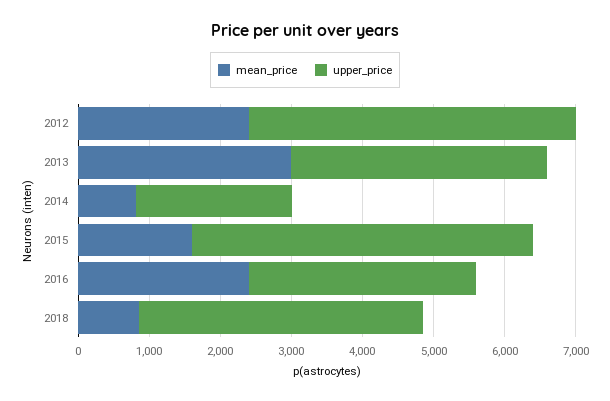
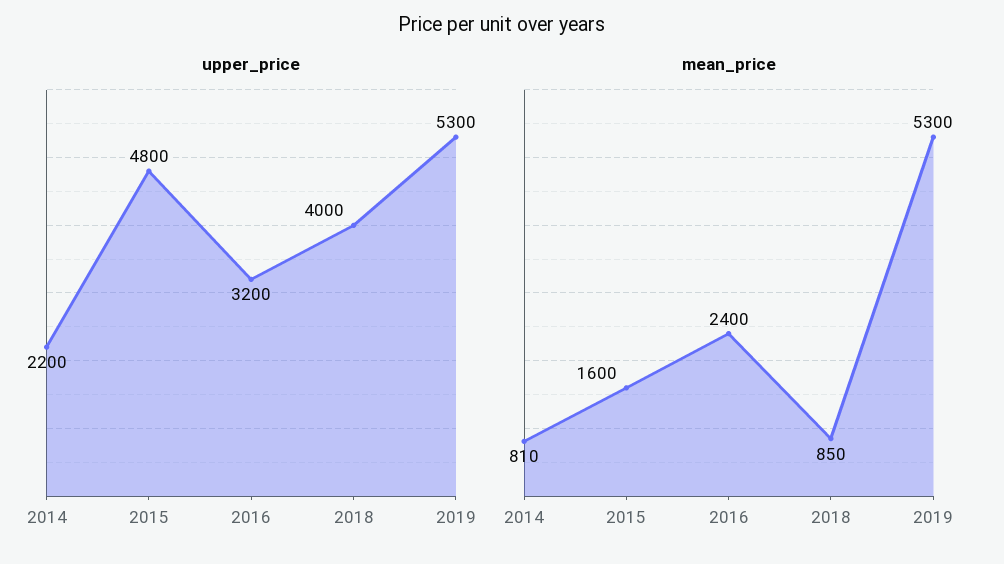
mean_price, 2012: 2400 -> none
upper_price, 2012: 4600 -> none
mean_price, 2013: 3000 -> none
upper_price, 2013: 3600 -> none
upper_price, 2019: none -> 5300
mean_price, 2019: none -> 5300

